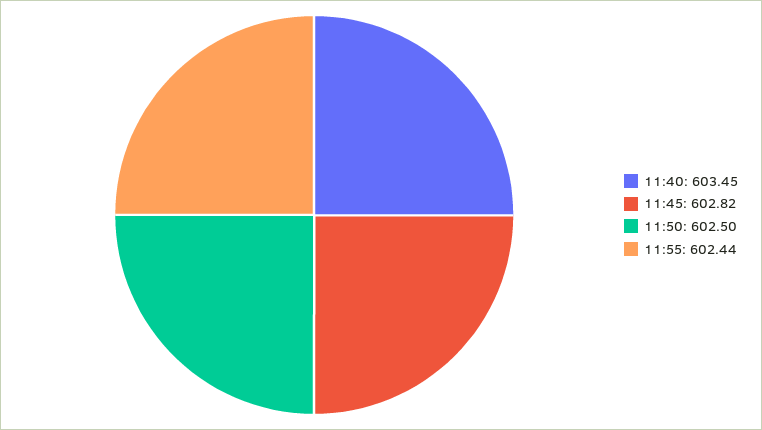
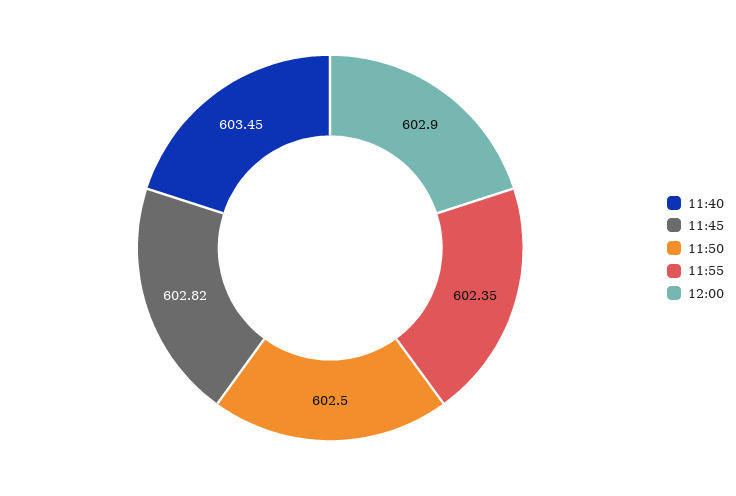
11:55: 602.44 -> 602.35
12:00: none -> 602.9

